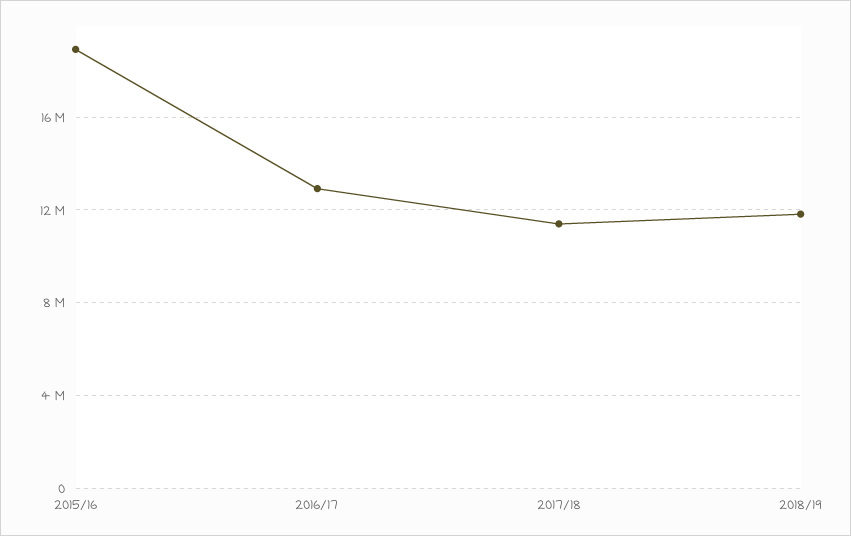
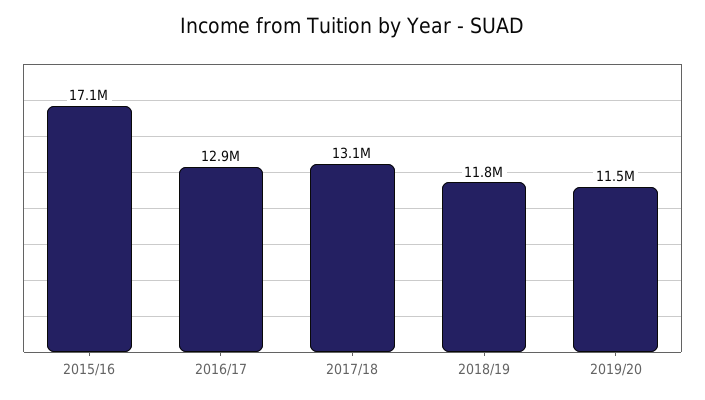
2015/16: 19000000 -> 17100000
2017/18: 11500000 -> 13100000
2019/20: none -> 11500000

